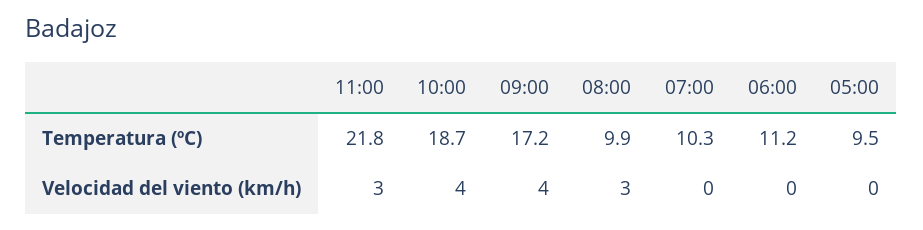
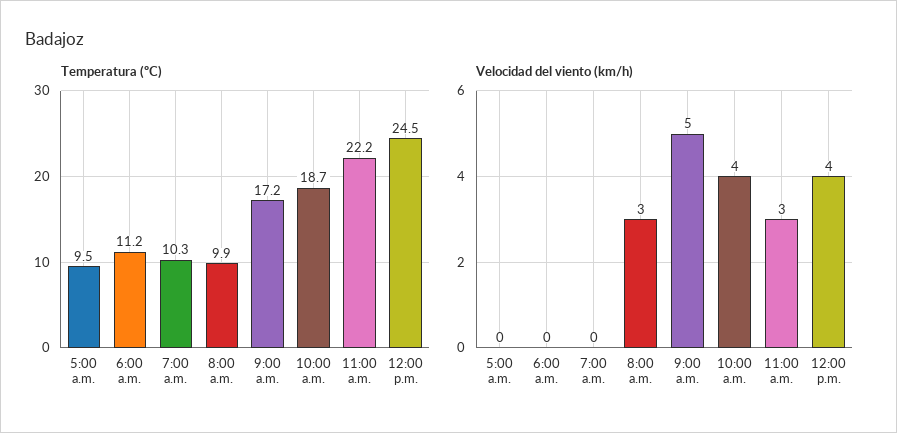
Temperatura (ºC), 11:00: 21.8 -> 22.2
Velocidad del viento (km/h), 09:00: 4 -> 5
Temperatura (ºC), 12:00 p.m.: none -> 24.5
Velocidad del viento (km/h), 12:00 p.m.: none -> 4

